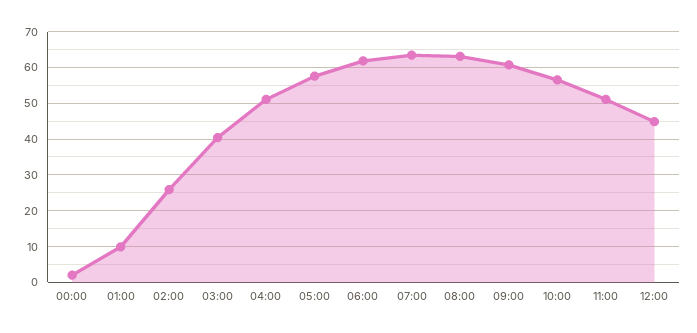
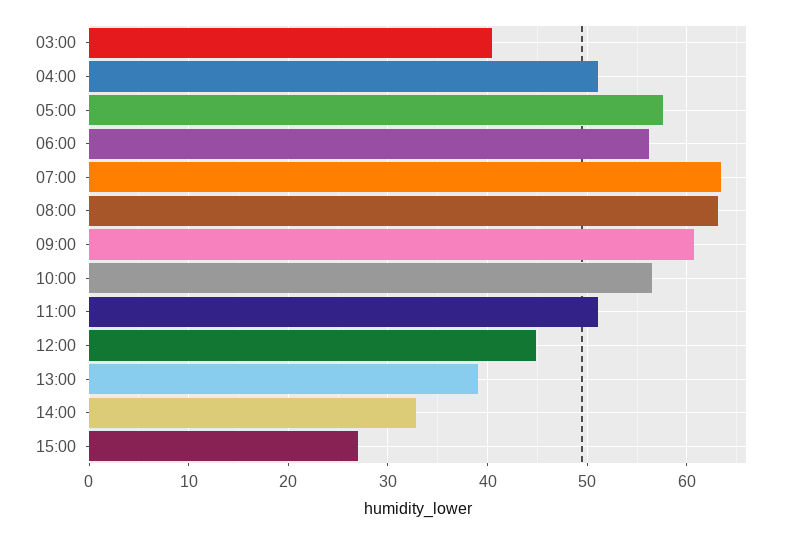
00:00: 2 -> none
01:00: 10 -> none
02:00: 26 -> none
06:00: 62 -> 56
13:00: none -> 39
14:00: none -> 33
15:00: none -> 27

